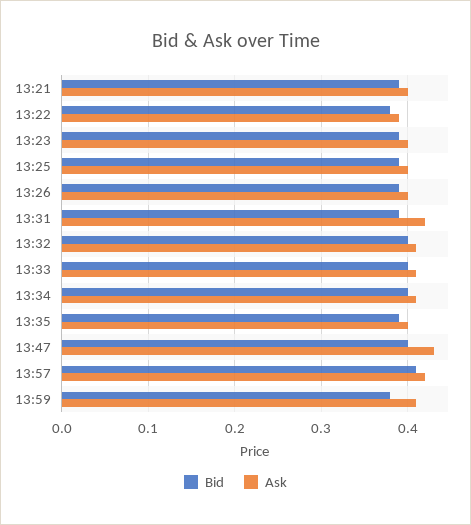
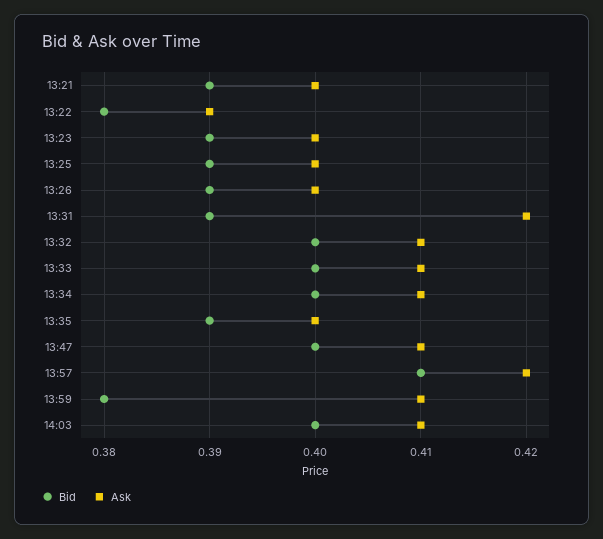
Ask, 13:47: 0.43 -> 0.41
Bid, 14:03: none -> 0.4
Ask, 14:03: none -> 0.41

